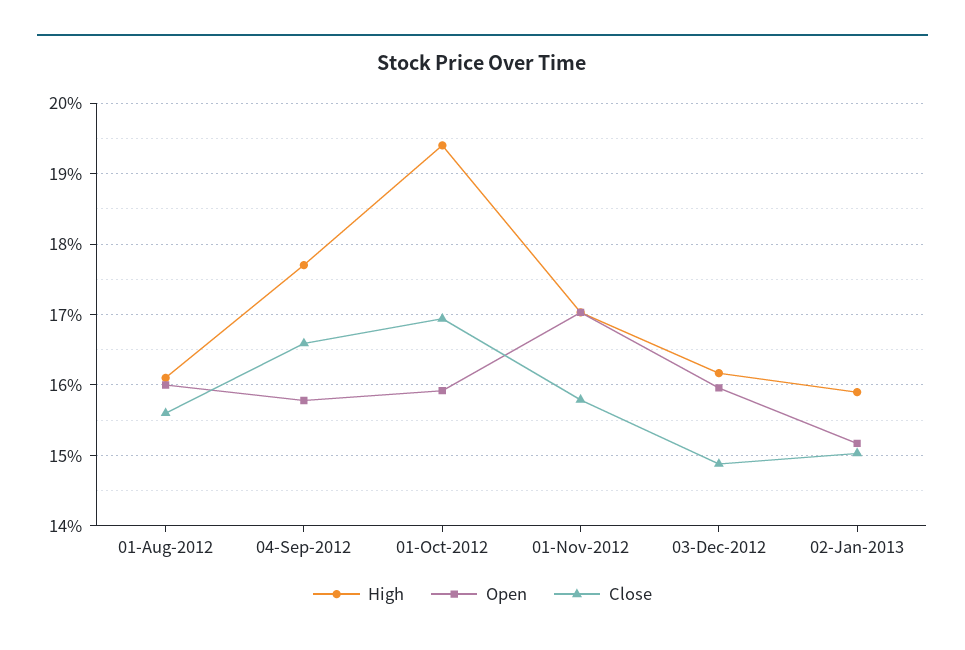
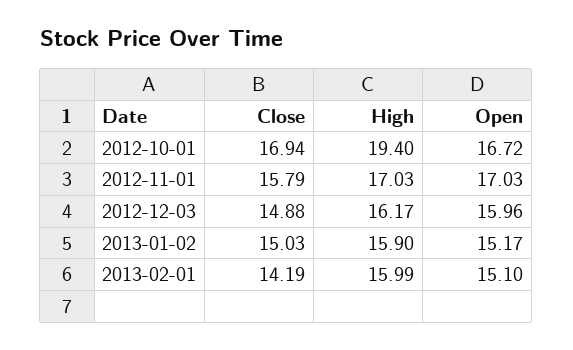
High, 01-Aug-2012: 16.1 -> none
Open, 01-Aug-2012: 16 -> none
Close, 01-Aug-2012: 15.6 -> none
High, 04-Sep-2012: 17.7 -> none
Open, 04-Sep-2012: 15.8 -> none
Close, 04-Sep-2012: 16.6 -> none
Open, 01-Oct-2012: 15.9 -> 16.72
Close, 2013-02-01: none -> 14.19
High, 2013-02-01: none -> 15.99
Open, 2013-02-01: none -> 15.1

